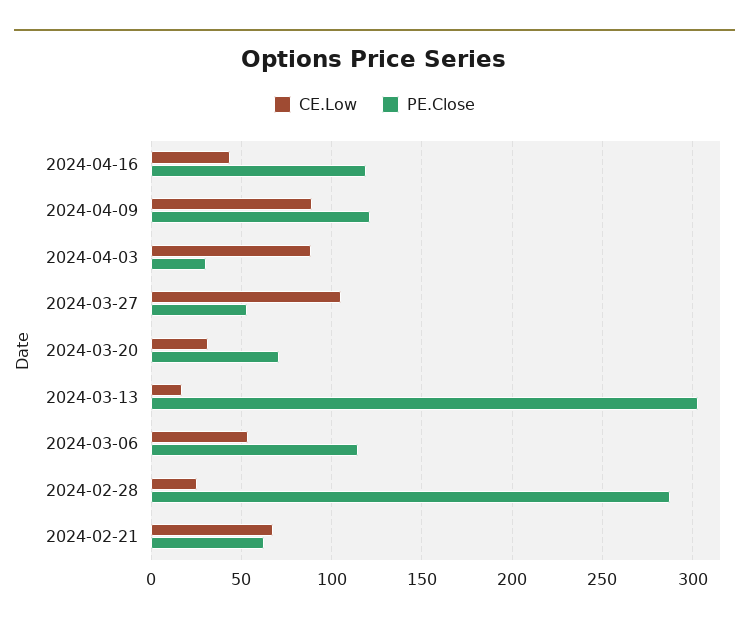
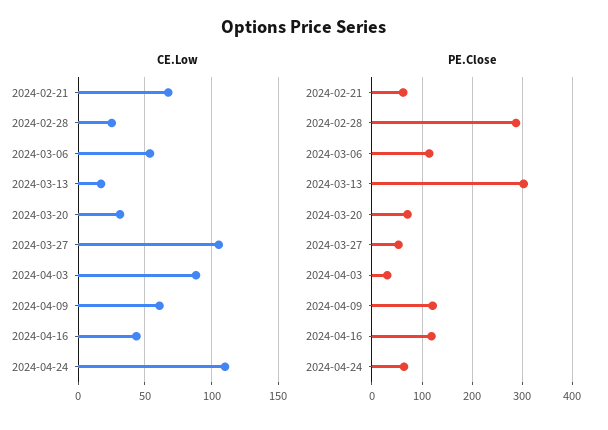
CE.Low, 2024-04-09: 90 -> 60
CE.Low, 2024-04-24: none -> 110
PE.Close, 2024-04-24: none -> 60

